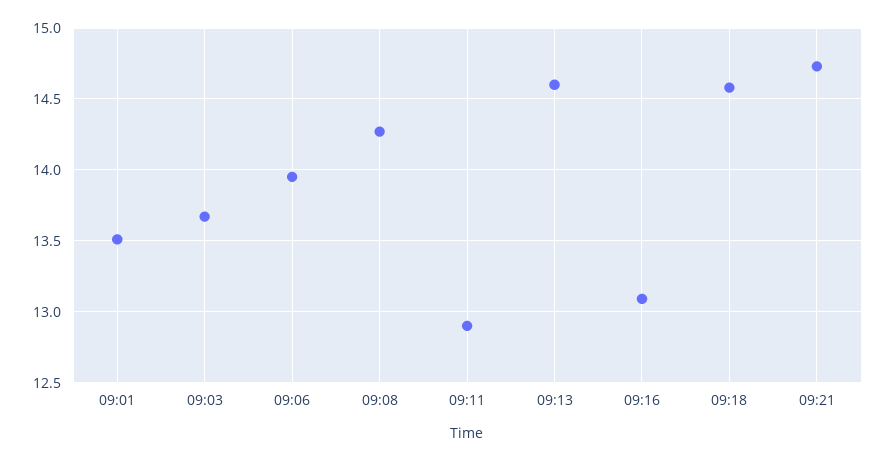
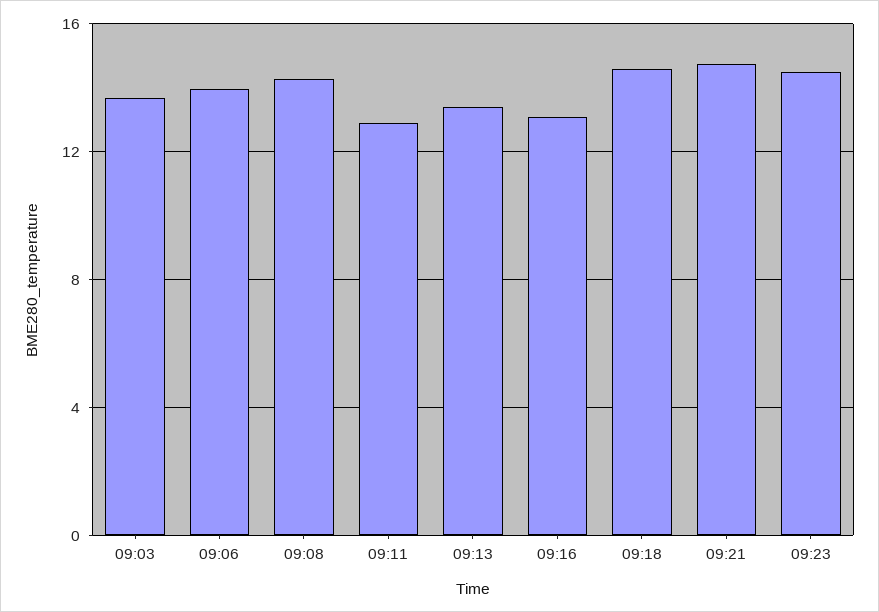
09:01: 13.5 -> none
09:13: 14.6 -> 13.5
09:23: none -> 14.5

